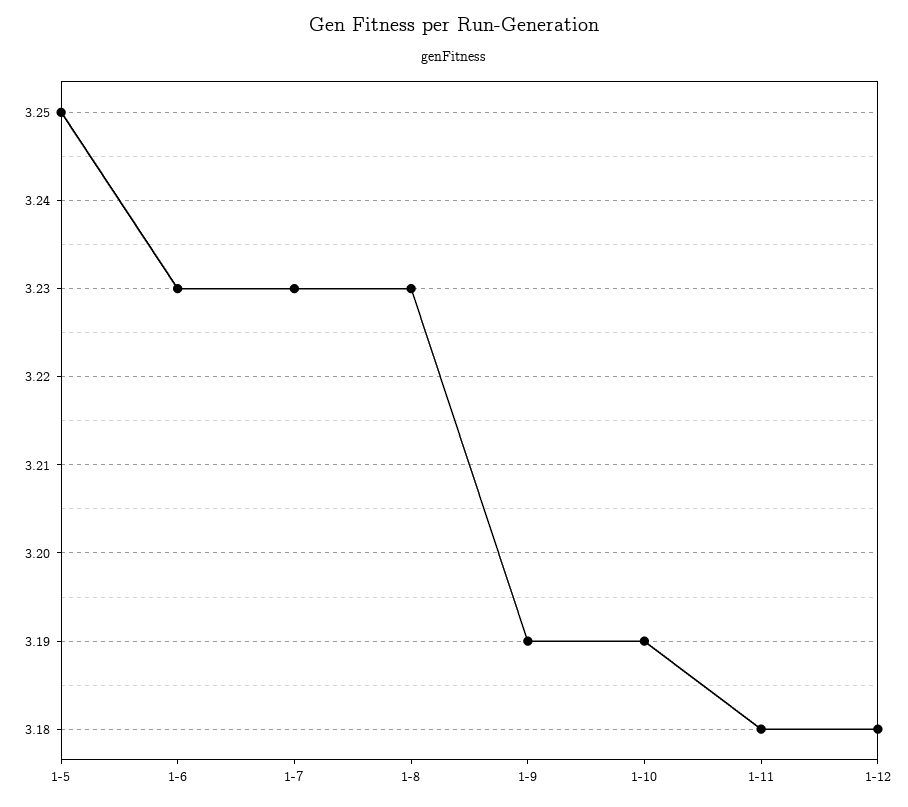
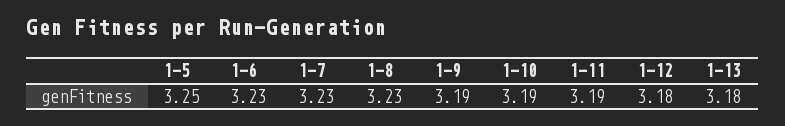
1-11: 3.18 -> 3.19
1-13: none -> 3.18

